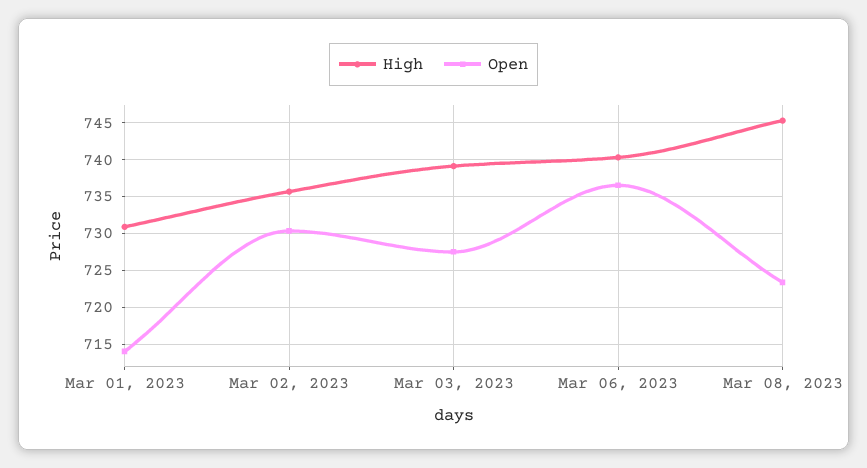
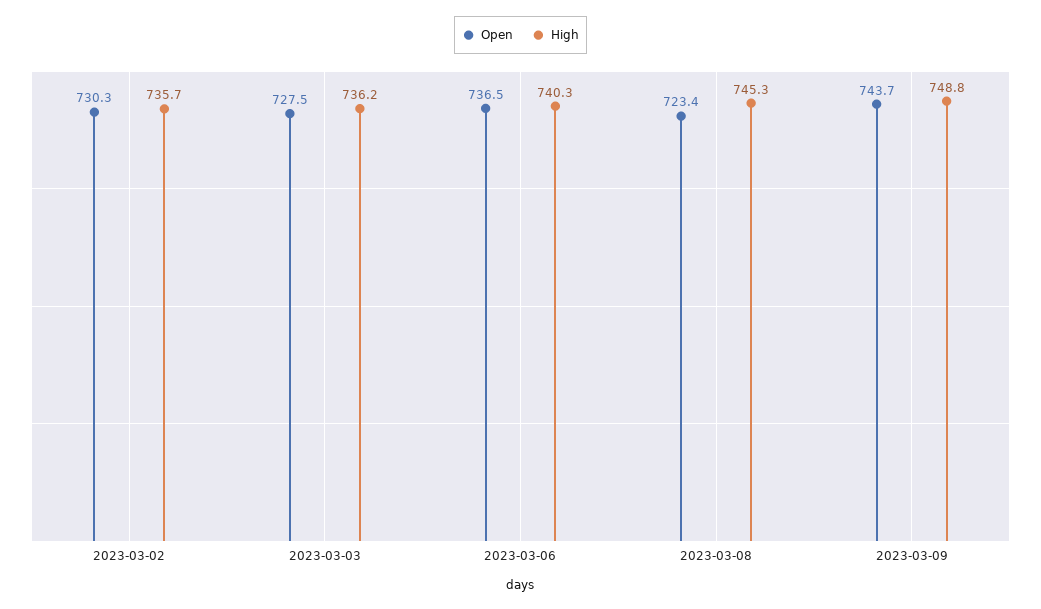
High, Mar 01, 2023: 731 -> none
Open, Mar 01, 2023: 714 -> none
High, Mar 03, 2023: 739 -> 736.2
Open, 2023-03-09: none -> 743.7
High, 2023-03-09: none -> 748.8

